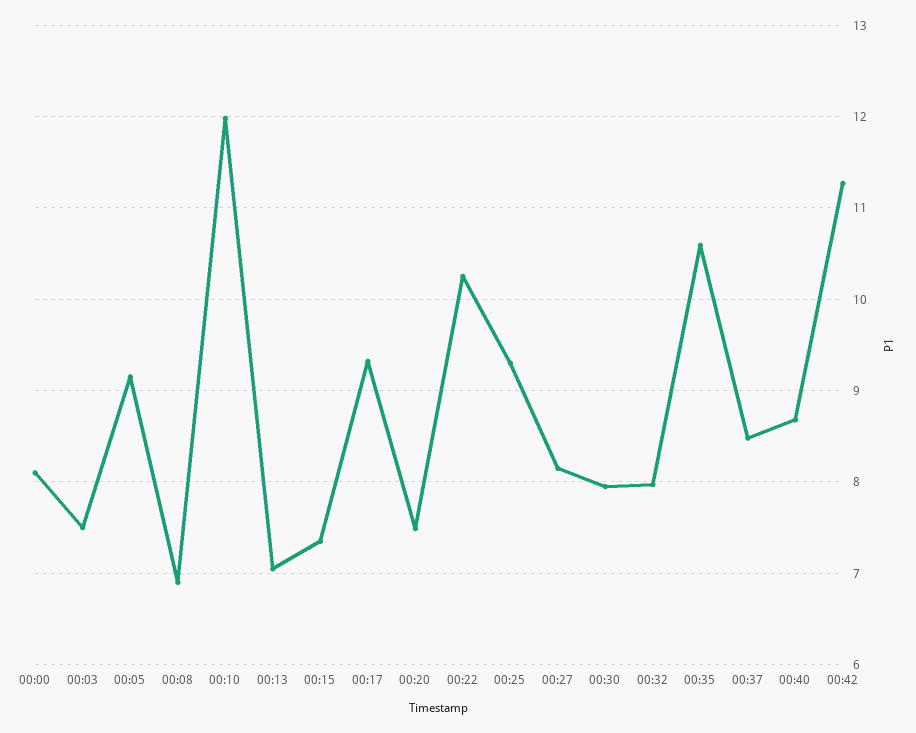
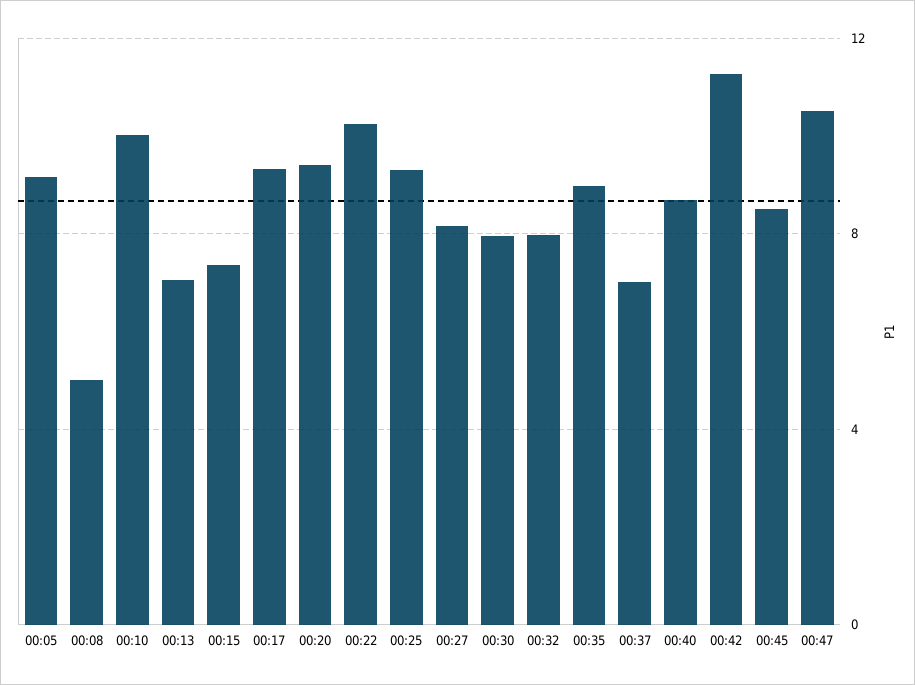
00:00: 8.1 -> none
00:03: 7.5 -> none
00:08: 6.9 -> 5
00:10: 12 -> 10
00:20: 7.5 -> 9.5
00:35: 10.6 -> 9
00:37: 8.5 -> 7
00:45: none -> 8.5
00:47: none -> 10.5

